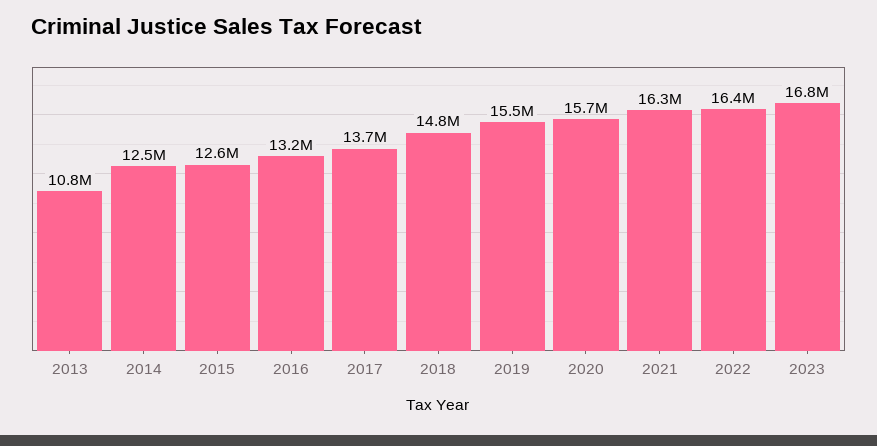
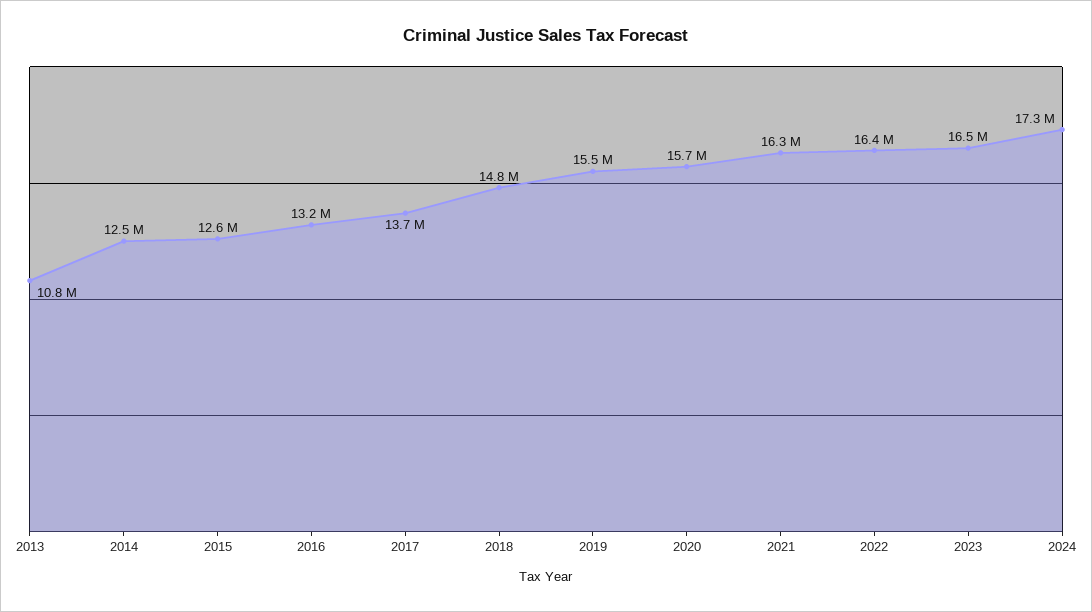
2023: 16800000 -> 16500000
2024: none -> 17300000

